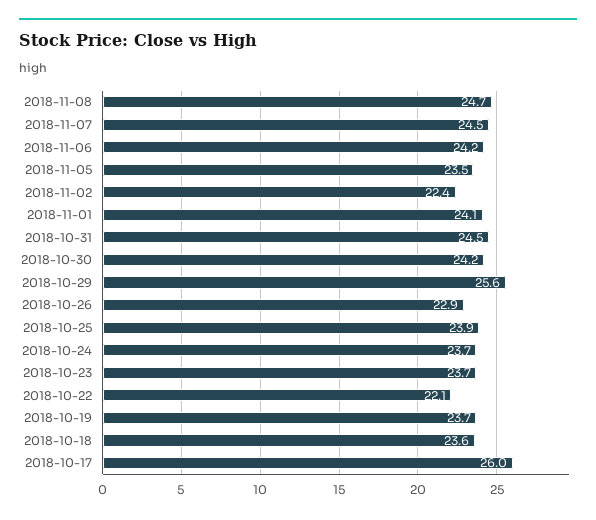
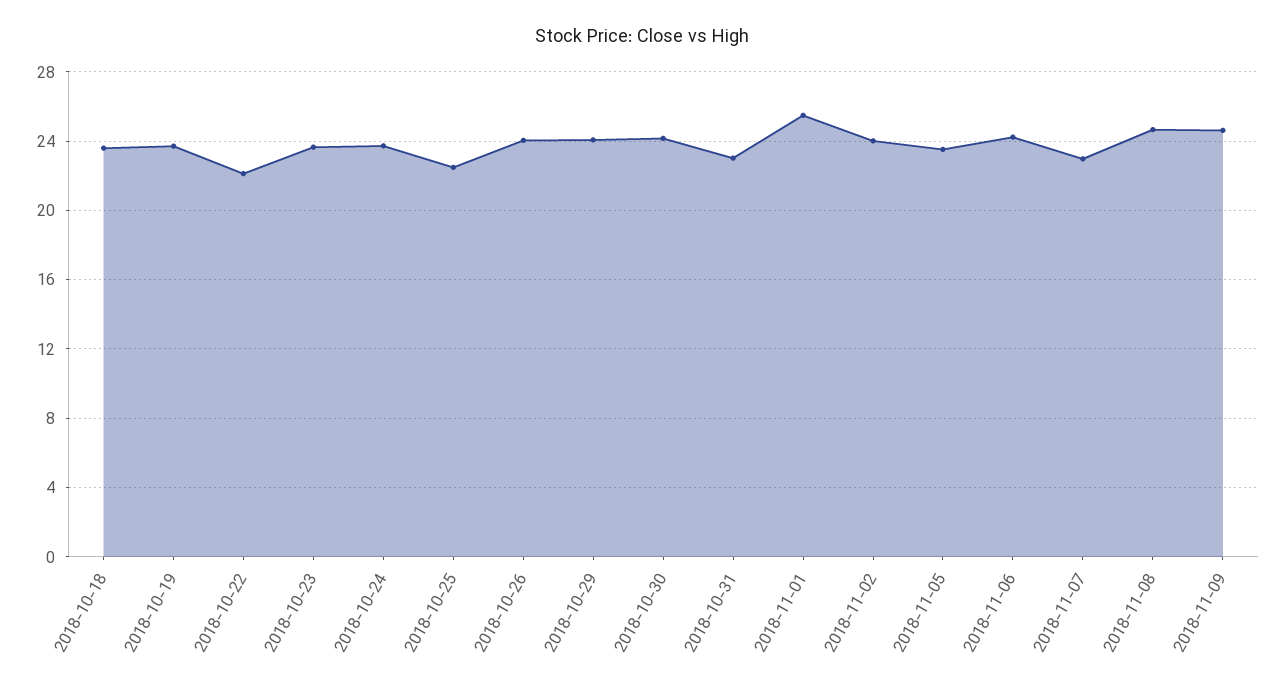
2018-11-07: 24.5 -> 23
2018-11-02: 22.4 -> 24
2018-11-01: 24.1 -> 25.5
2018-10-31: 24.5 -> 23
2018-10-29: 25.6 -> 24
2018-10-26: 22.9 -> 24
2018-10-25: 23.9 -> 22.5
2018-10-17: 26 -> none
2018-11-09: none -> 24.5

